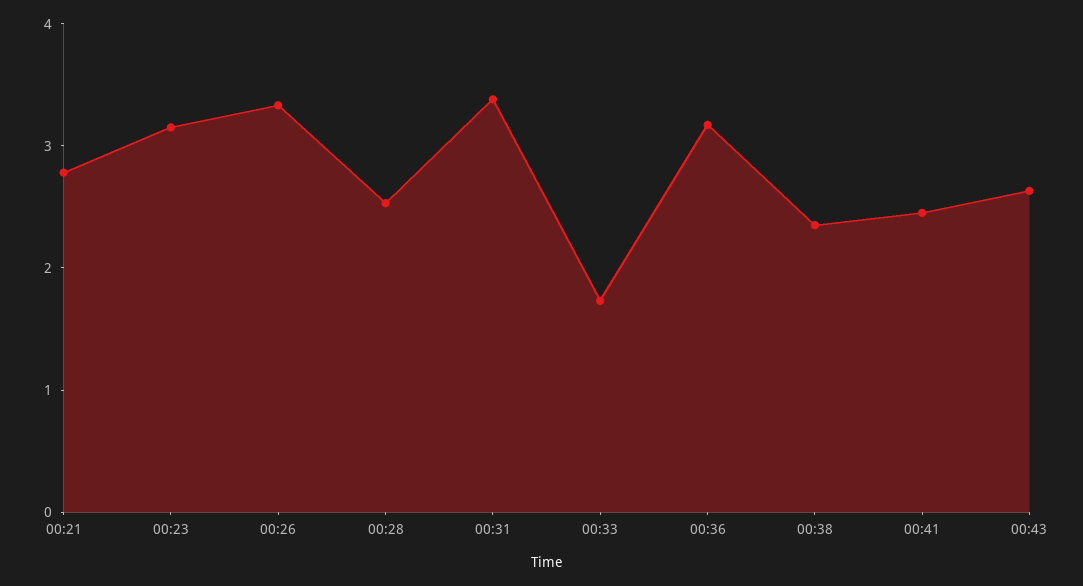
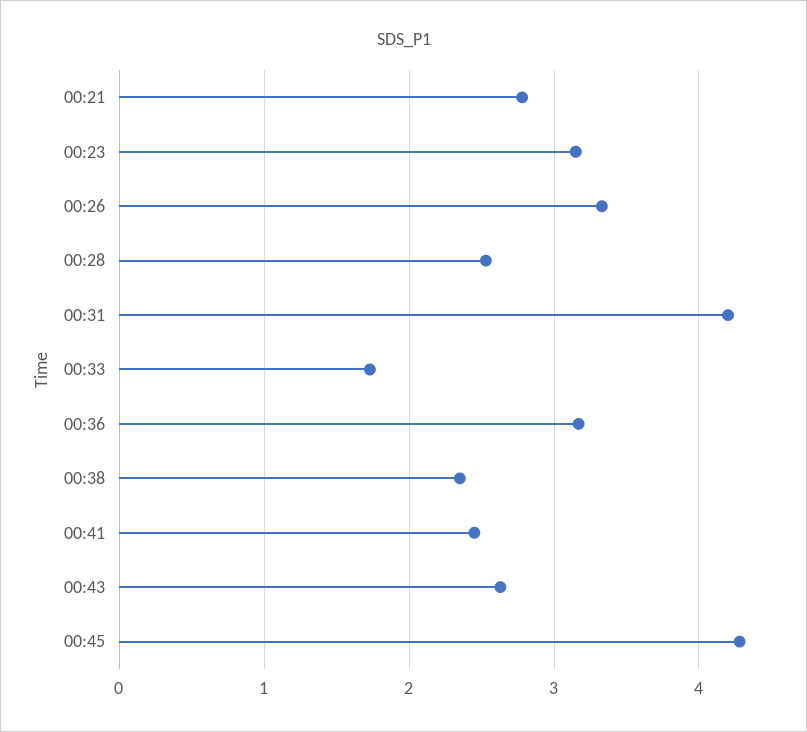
00:31: 3.4 -> 4.2
00:45: none -> 4.3

